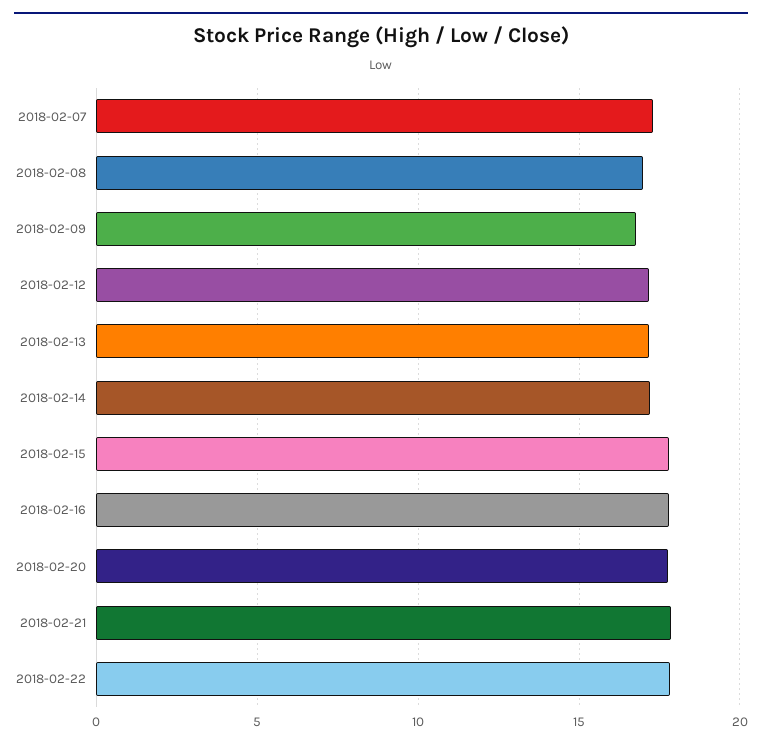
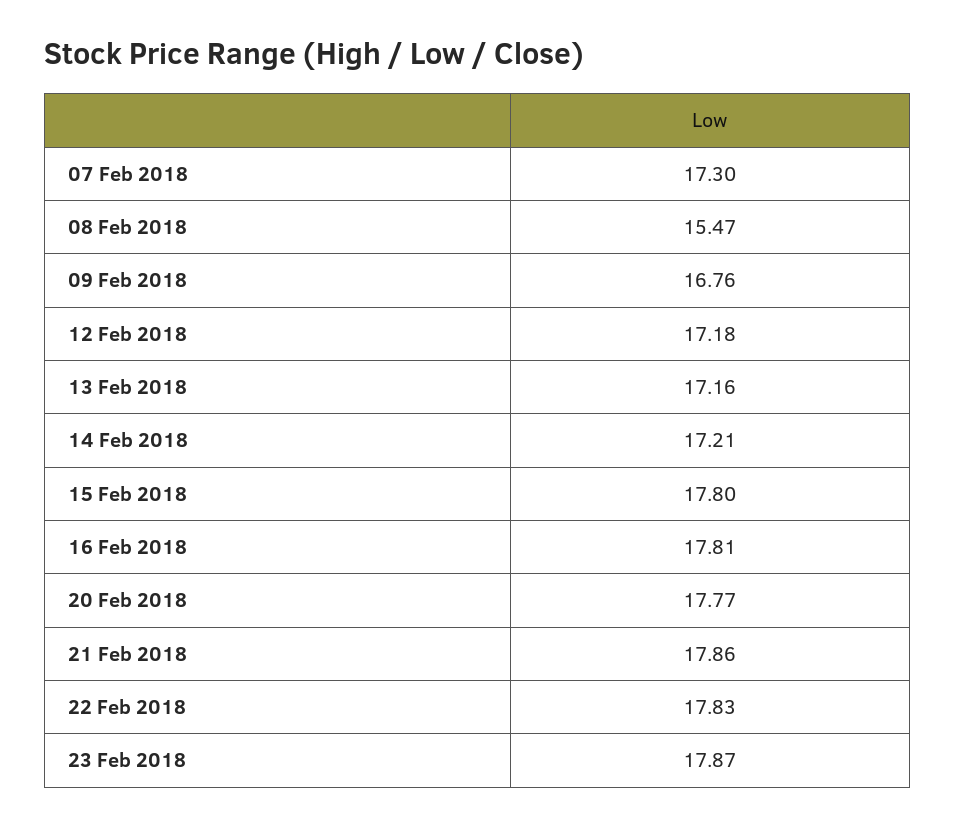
2018-02-08: 17 -> 15.47
23 Feb 2018: none -> 17.87

